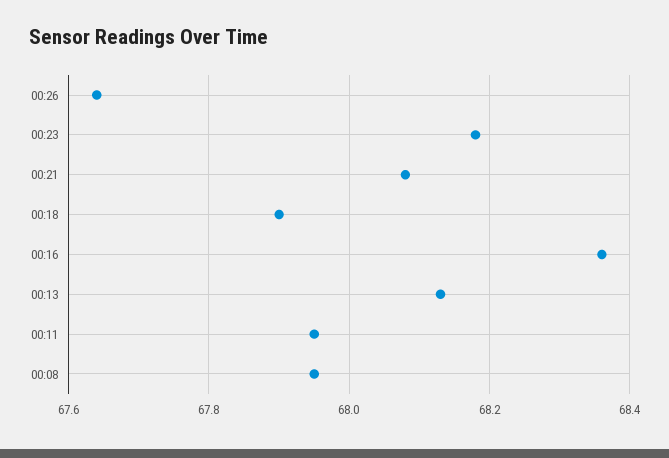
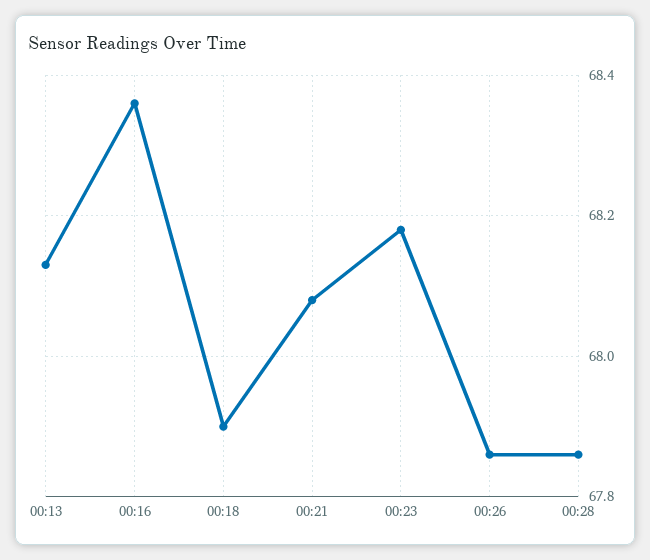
00:26: 67.65 -> 67.85
00:11: 67.95 -> none
00:08: 67.95 -> none
00:28: none -> 67.85

